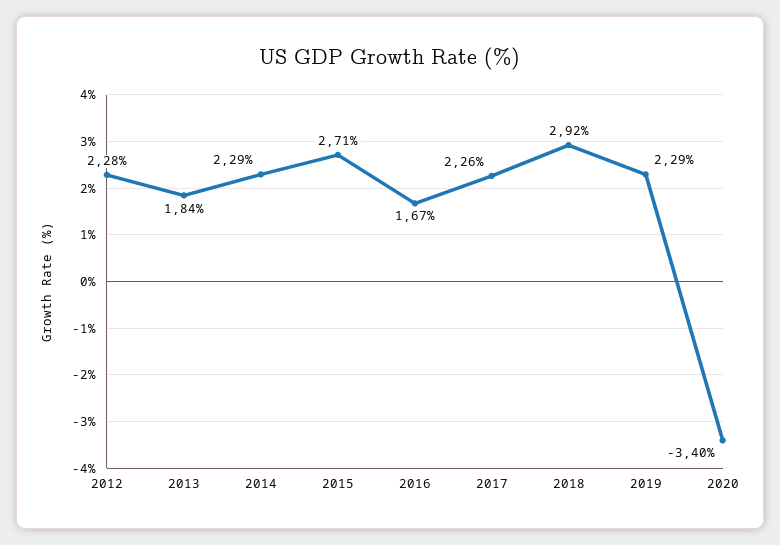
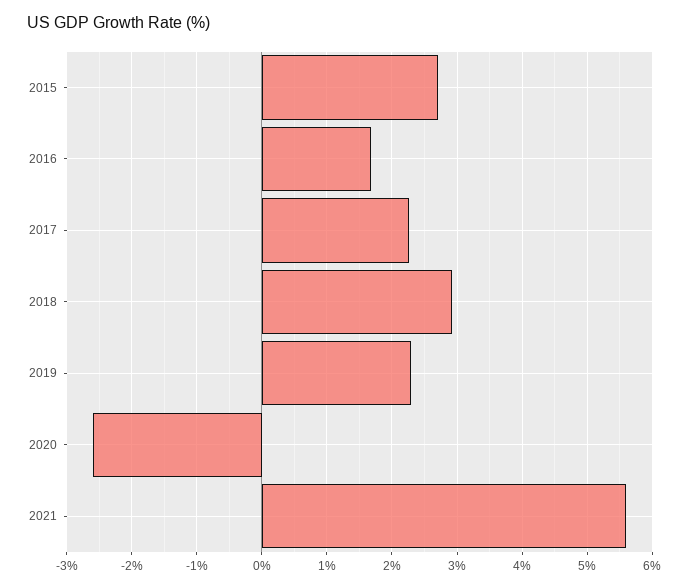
2012: 2.28 -> none
2013: 1.84 -> none
2014: 2.29 -> none
2020: -3.4 -> -2.6
2021: none -> 5.6

